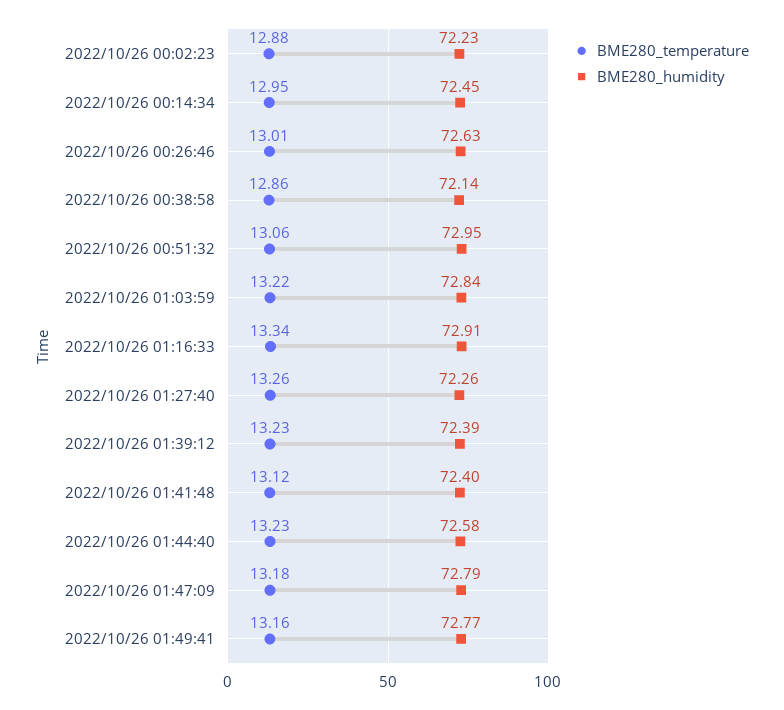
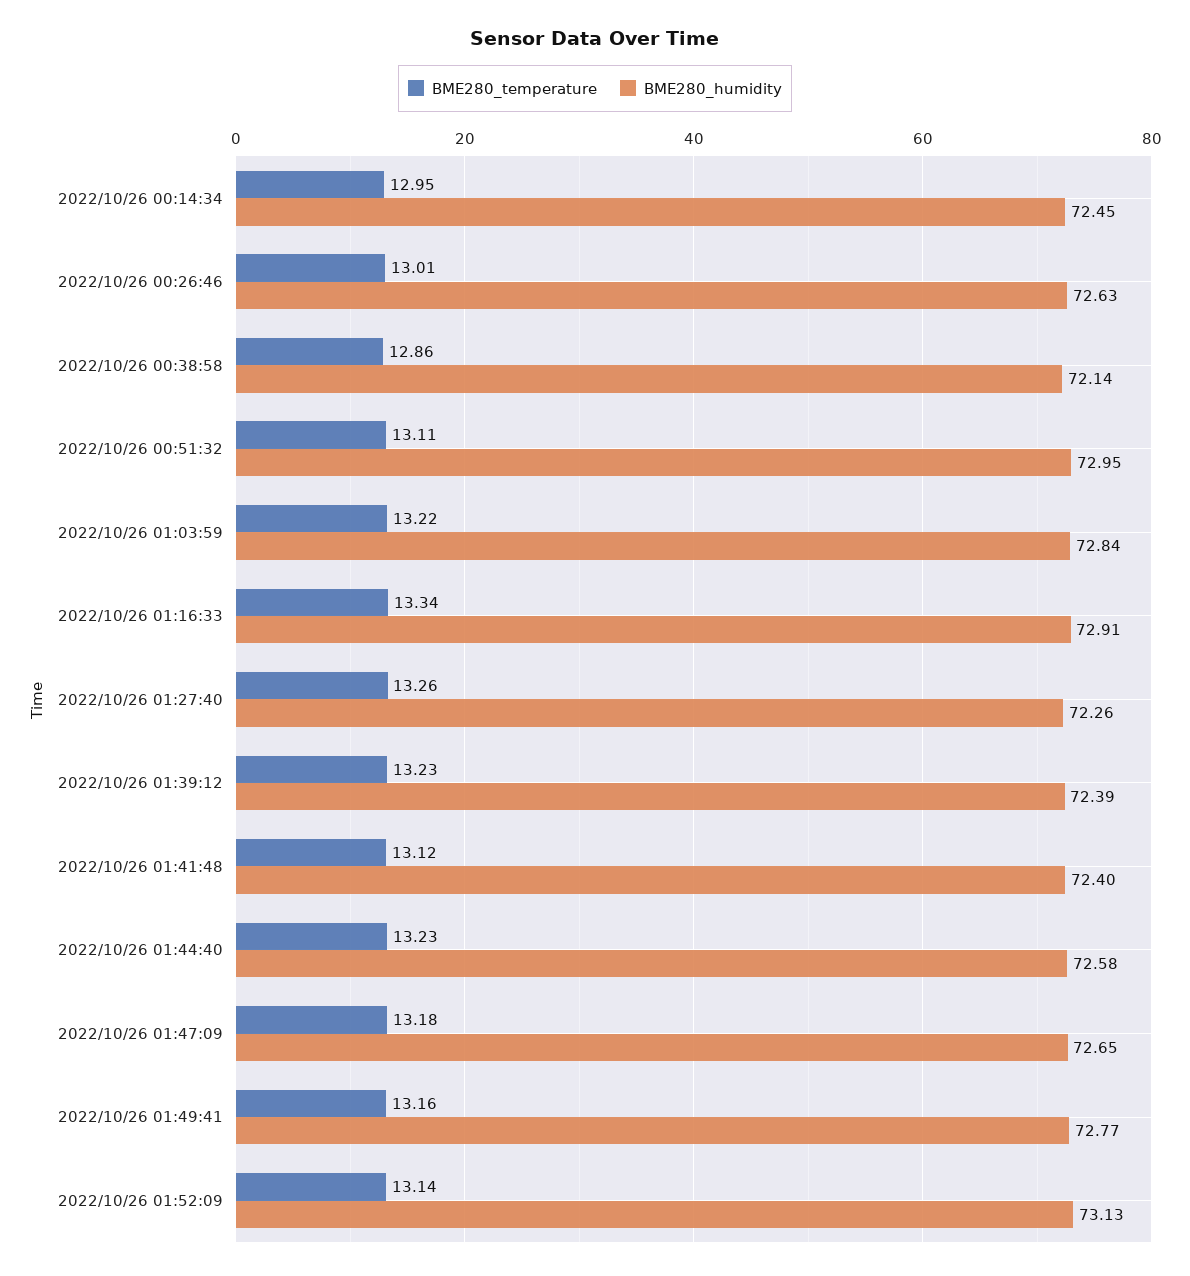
BME280_temperature, 2022/10/26 00:02:23: 12.88 -> none
BME280_humidity, 2022/10/26 00:02:23: 72.23 -> none
BME280_temperature, 2022/10/26 00:51:32: 13.06 -> 13.11
BME280_humidity, 2022/10/26 01:47:09: 72.79 -> 72.65
BME280_temperature, 2022/10/26 01:52:09: none -> 13.14
BME280_humidity, 2022/10/26 01:52:09: none -> 73.13

